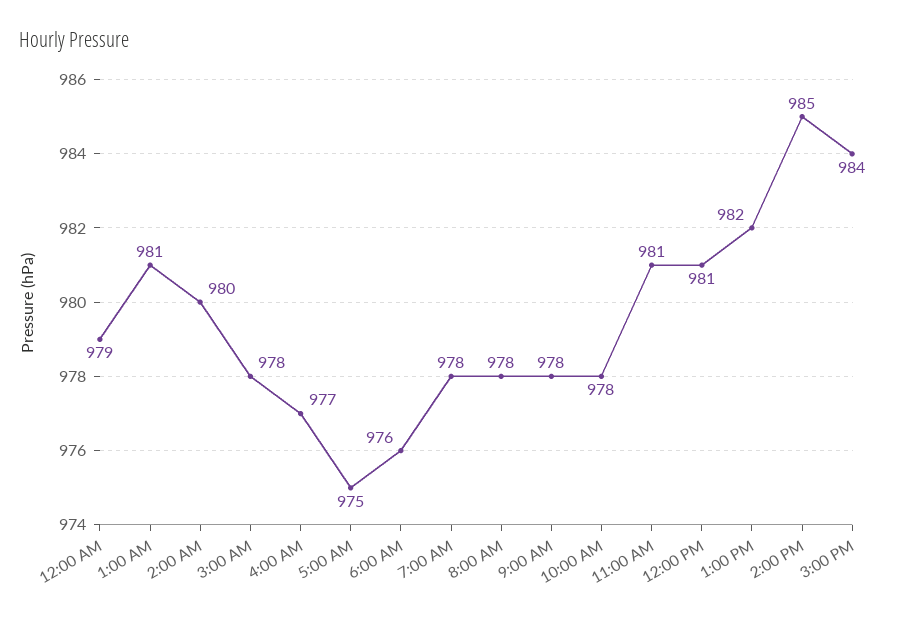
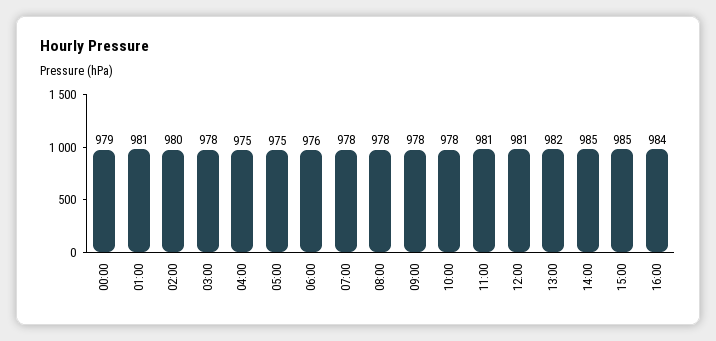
4:00 AM: 977 -> 975
3:00 PM: 984 -> 985
16:00: none -> 984

